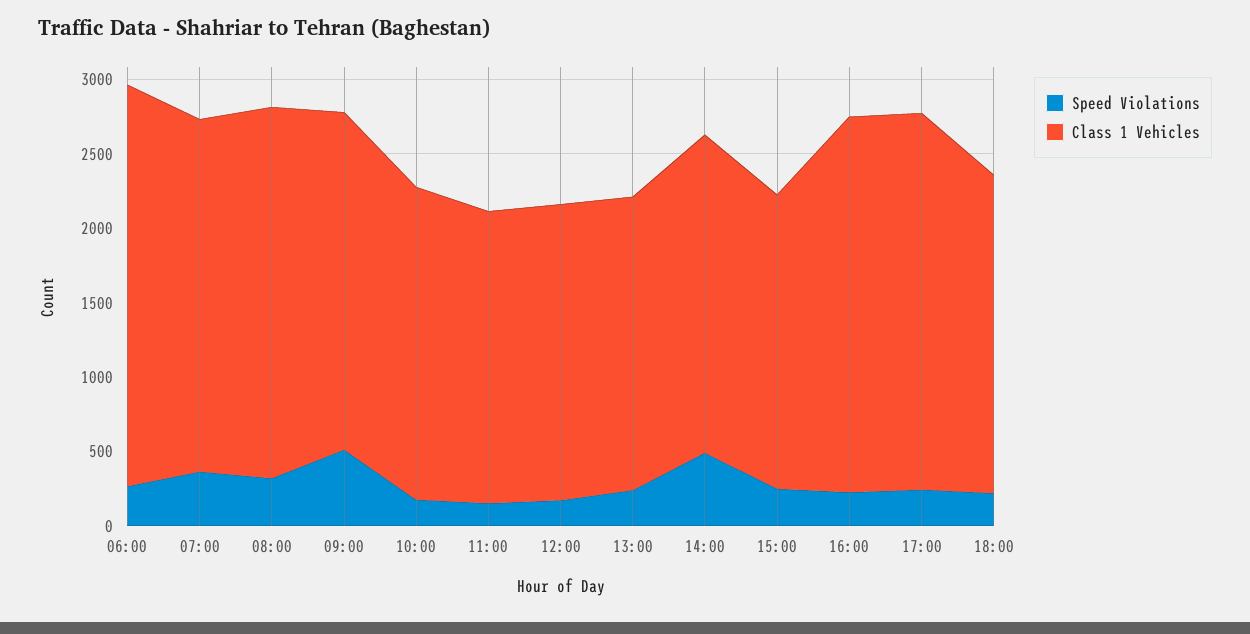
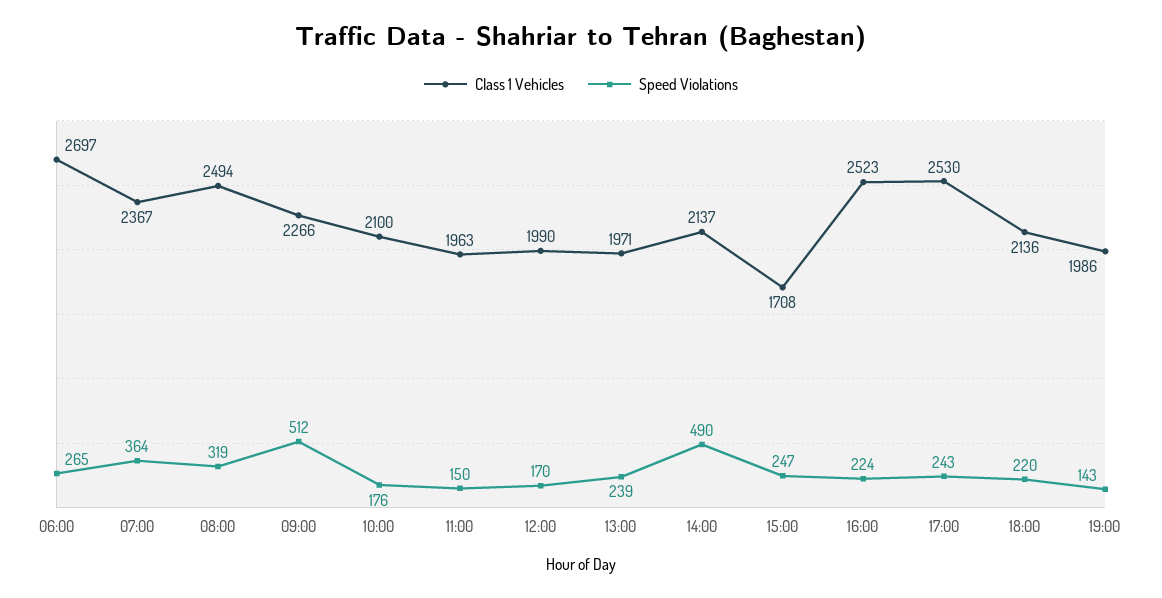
Class 1 Vehicles, 15:00: 2000 -> 1708
Class 1 Vehicles, 19:00: none -> 1986
Speed Violations, 19:00: none -> 143

